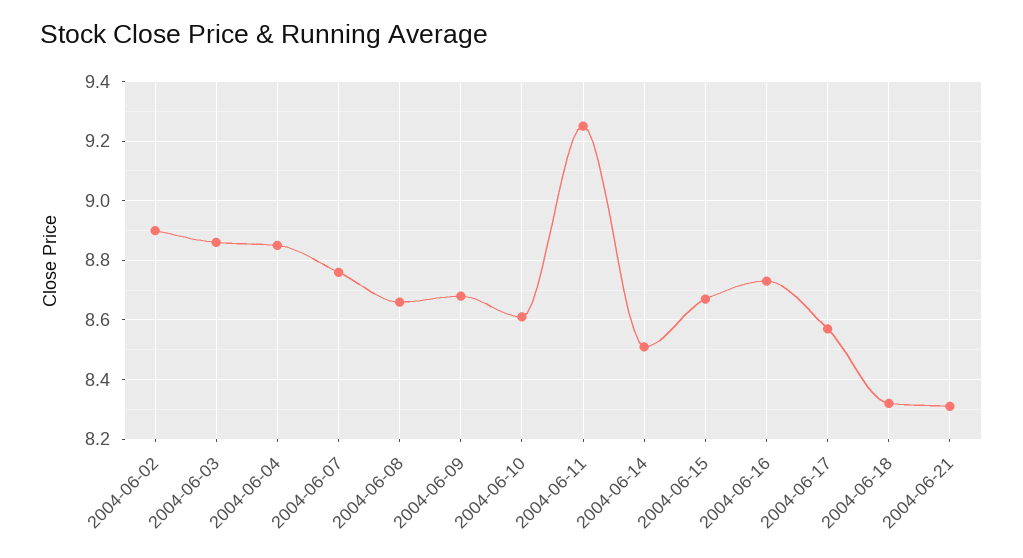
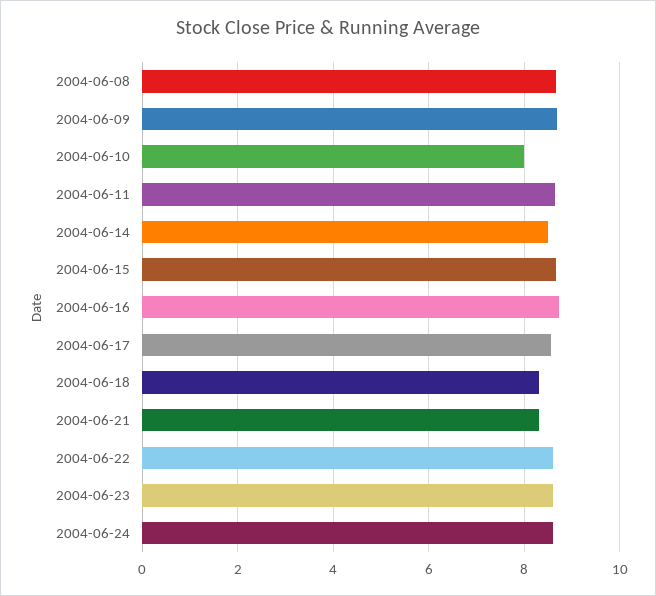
2004-06-02: 8.9 -> none
2004-06-03: 8.85 -> none
2004-06-04: 8.85 -> none
2004-06-07: 8.75 -> none
2004-06-10: 8.6 -> 8
2004-06-11: 9.25 -> 8.6
2004-06-22: none -> 8.6
2004-06-23: none -> 8.6
2004-06-24: none -> 8.6

